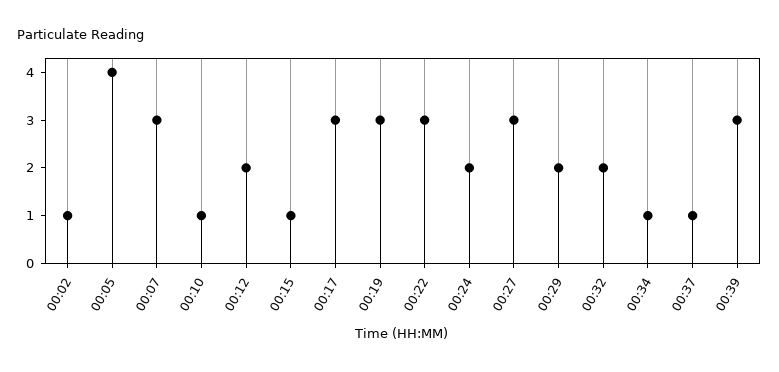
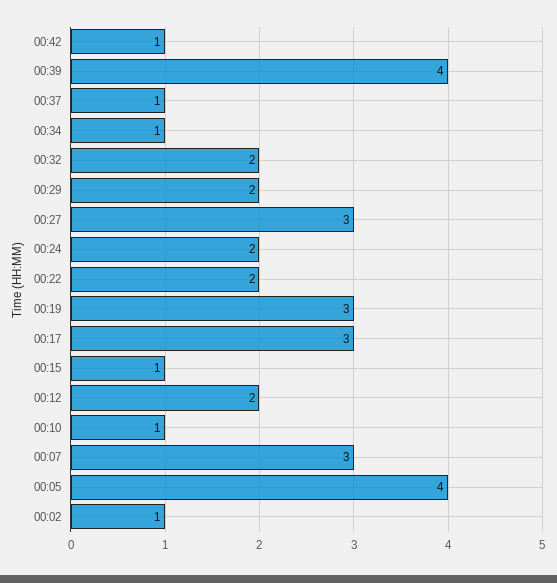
00:22: 3 -> 2
00:39: 3 -> 4
00:42: none -> 1

